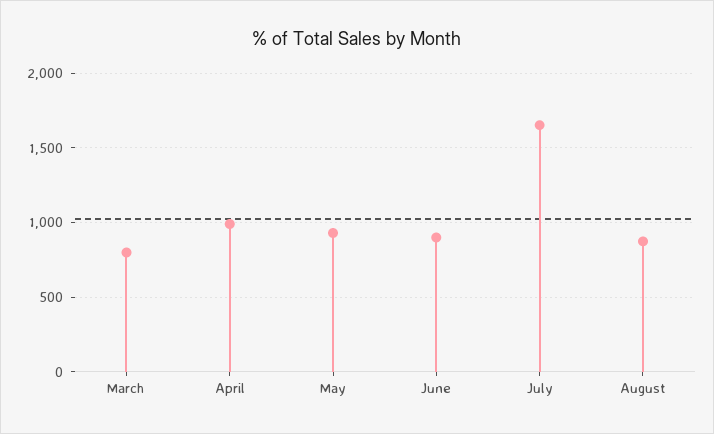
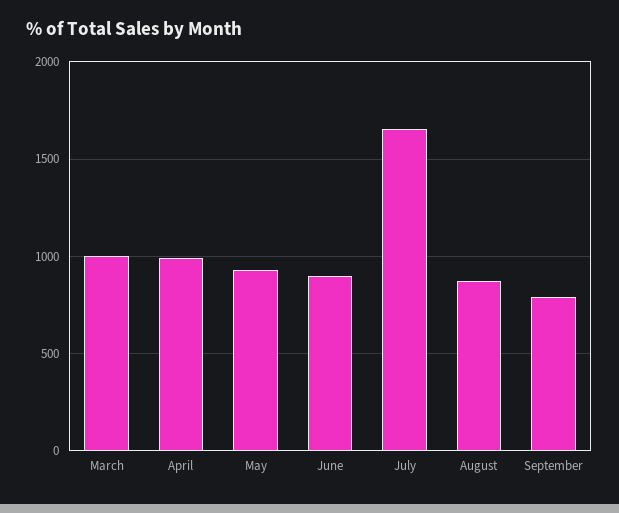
March: 800 -> 1000
September: none -> 800

